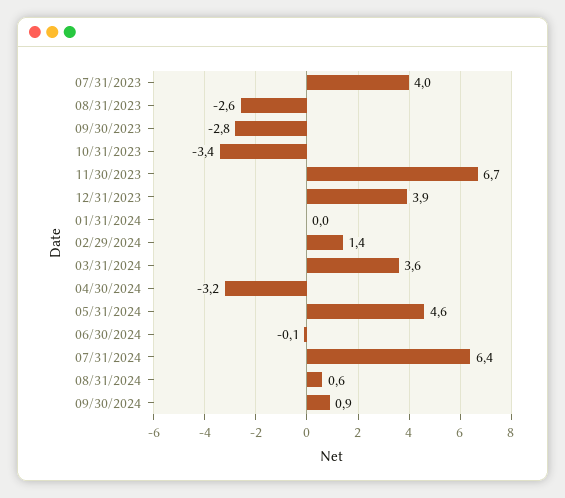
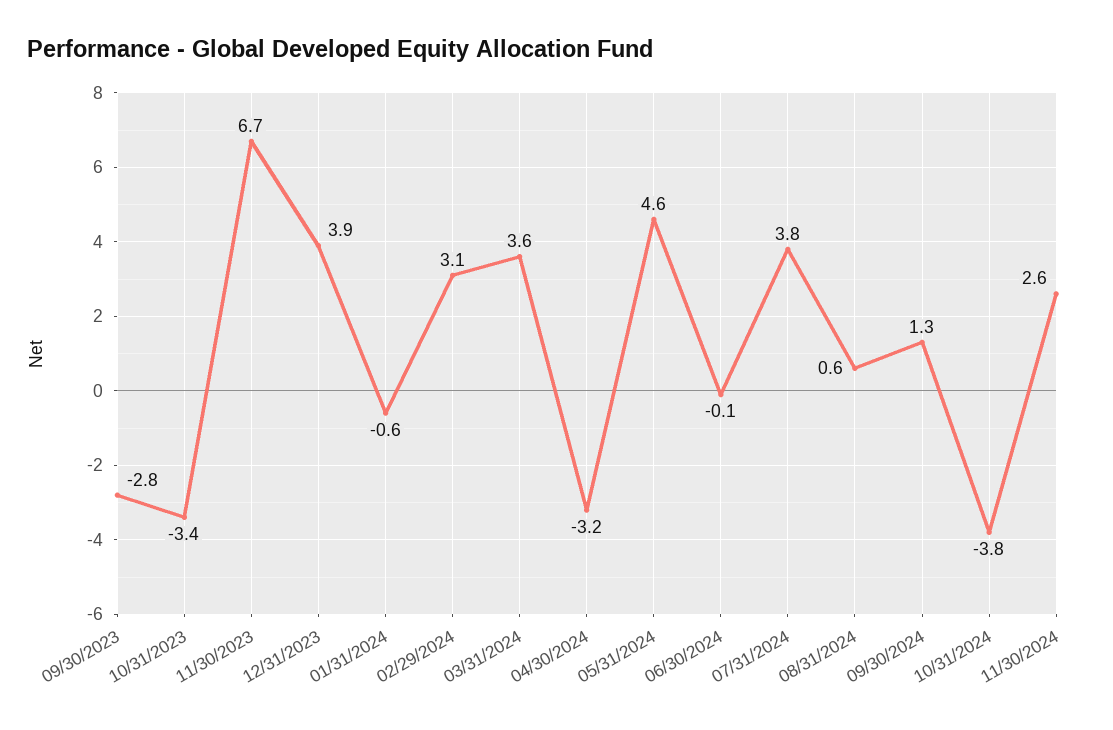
07/31/2023: 4 -> none
08/31/2023: -2.6 -> none
01/31/2024: 0 -> -0.6
02/29/2024: 1.4 -> 3.1
07/31/2024: 6.4 -> 3.8
09/30/2024: 0.9 -> 1.3
10/31/2024: none -> -3.8
11/30/2024: none -> 2.6

